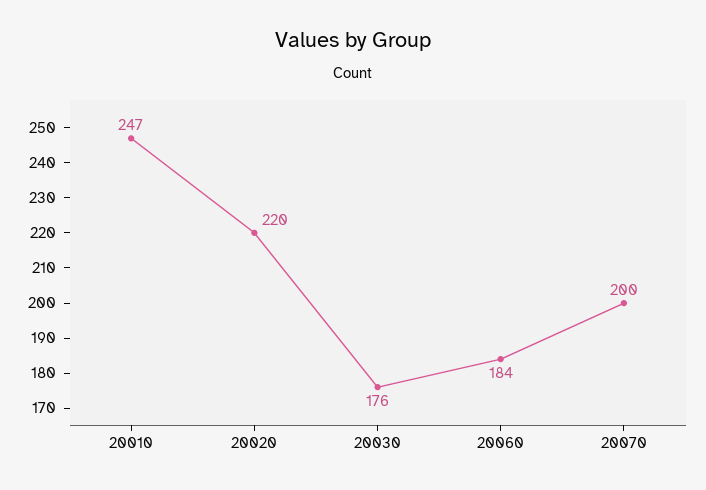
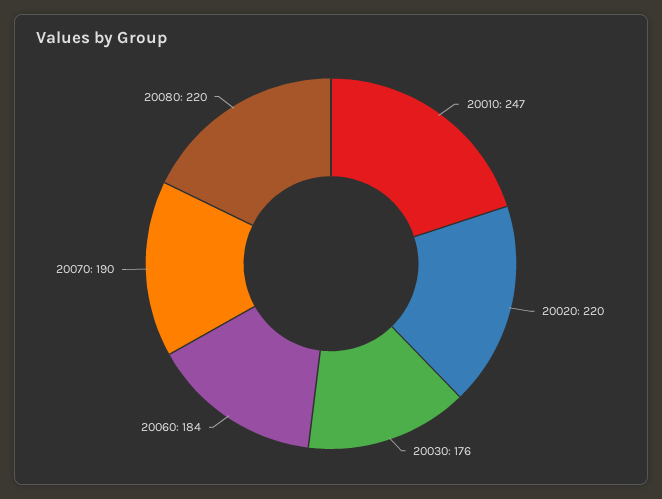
20070: 200 -> 190
20080: none -> 220

